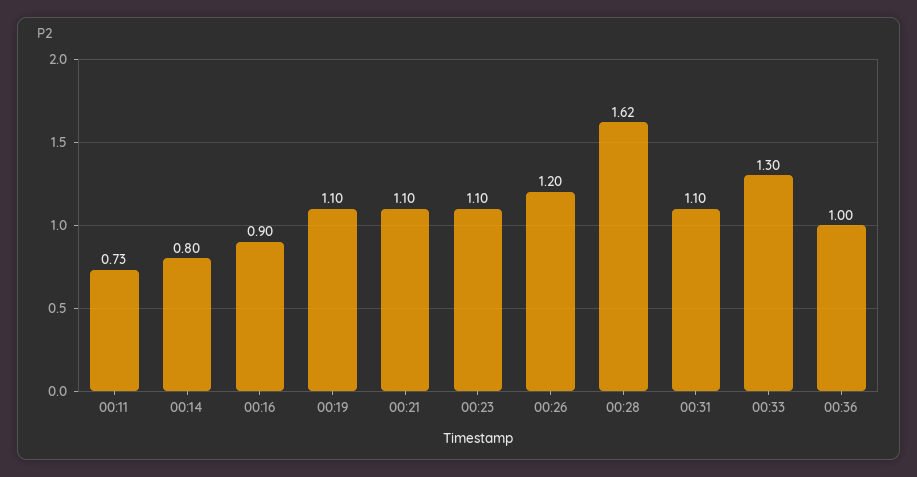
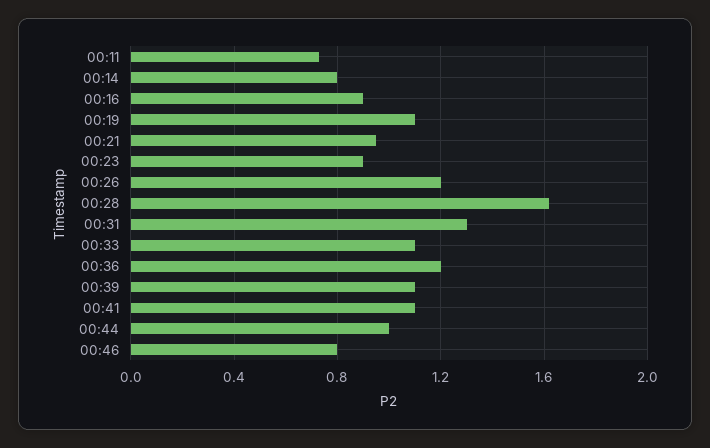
00:21: 1.1 -> 0.95
00:23: 1.1 -> 0.9
00:31: 1.1 -> 1.3
00:33: 1.3 -> 1.1
00:36: 1 -> 1.2
00:39: none -> 1.1
00:41: none -> 1.1
00:44: none -> 1
00:46: none -> 0.8

